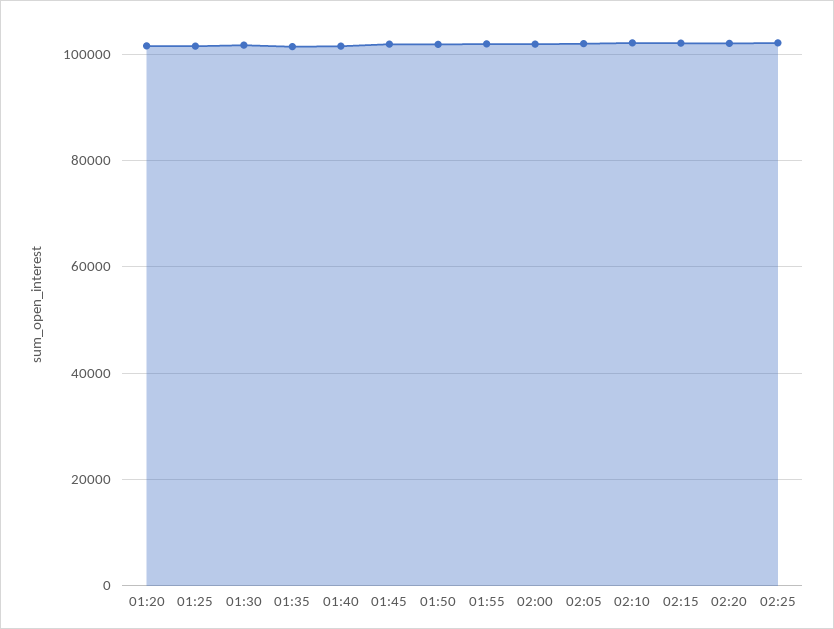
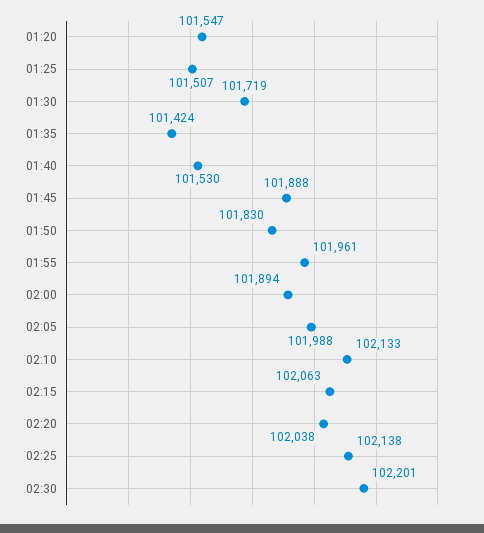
02:30: none -> 102201

